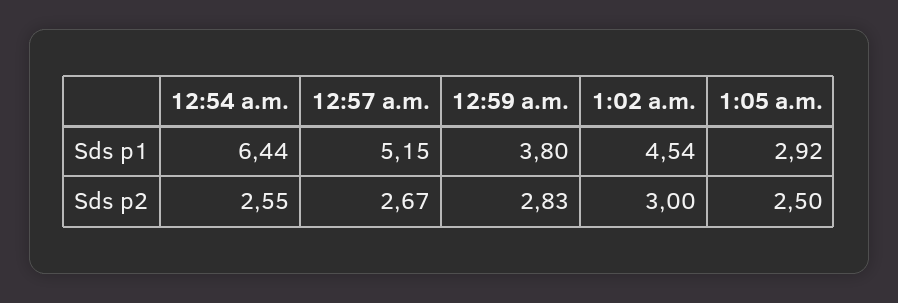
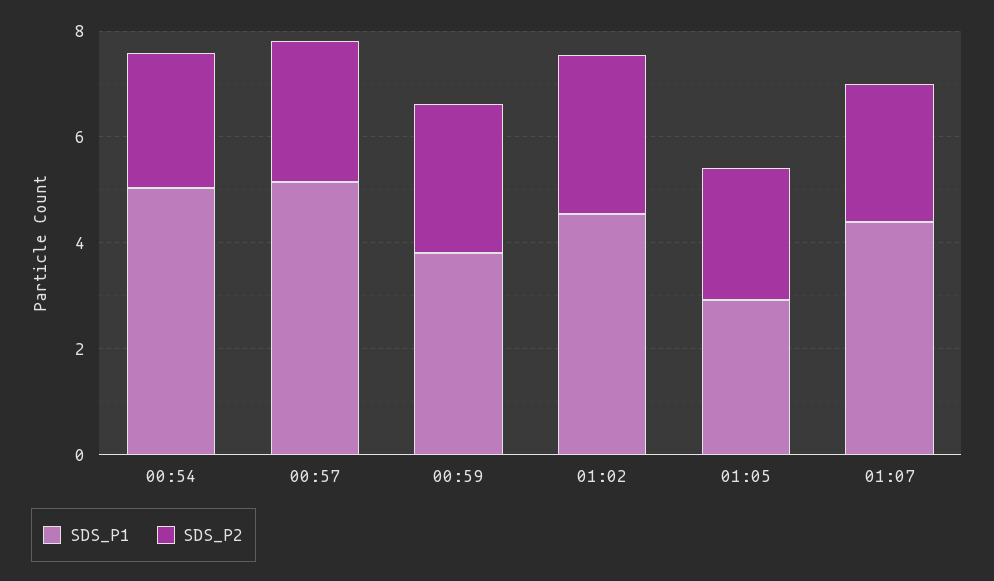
Sds p1, 12:54 a.m.: 6.44 -> 5
Sds p1, 01:07: none -> 4.5
Sds p2, 01:07: none -> 2.5

